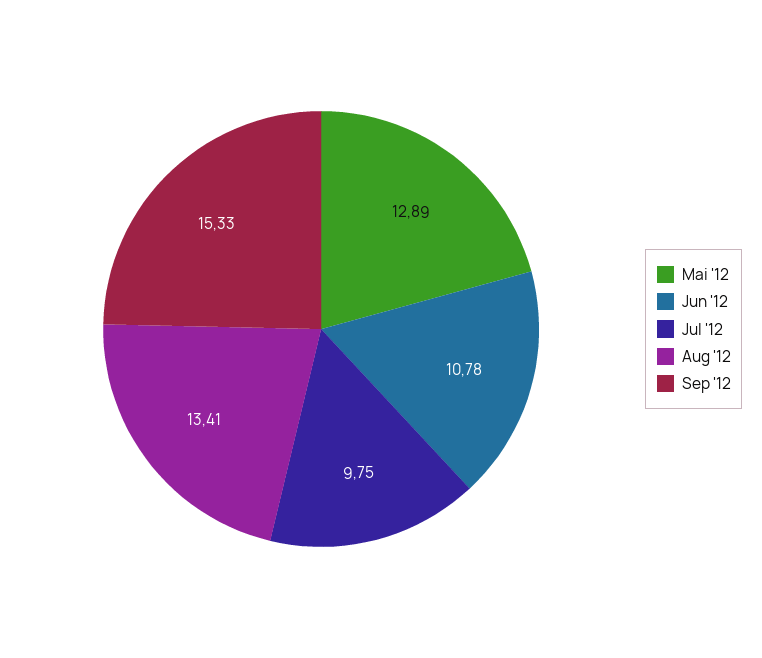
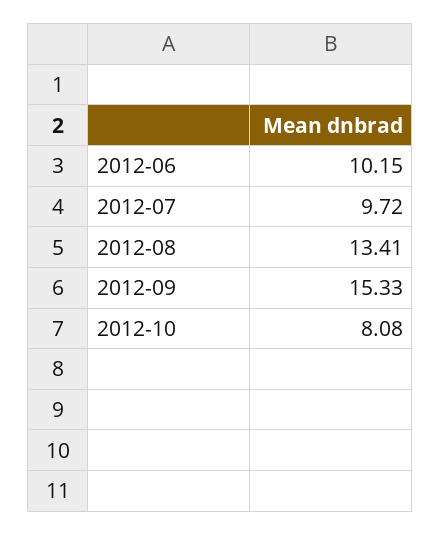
Mai '12: 12.89 -> none
Jun '12: 10.78 -> 10.15
Jul '12: 9.75 -> 9.72
2012-10: none -> 8.08

